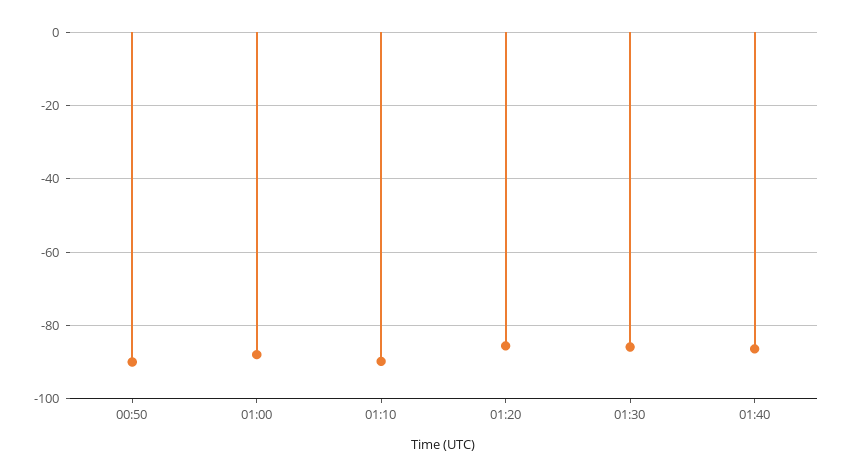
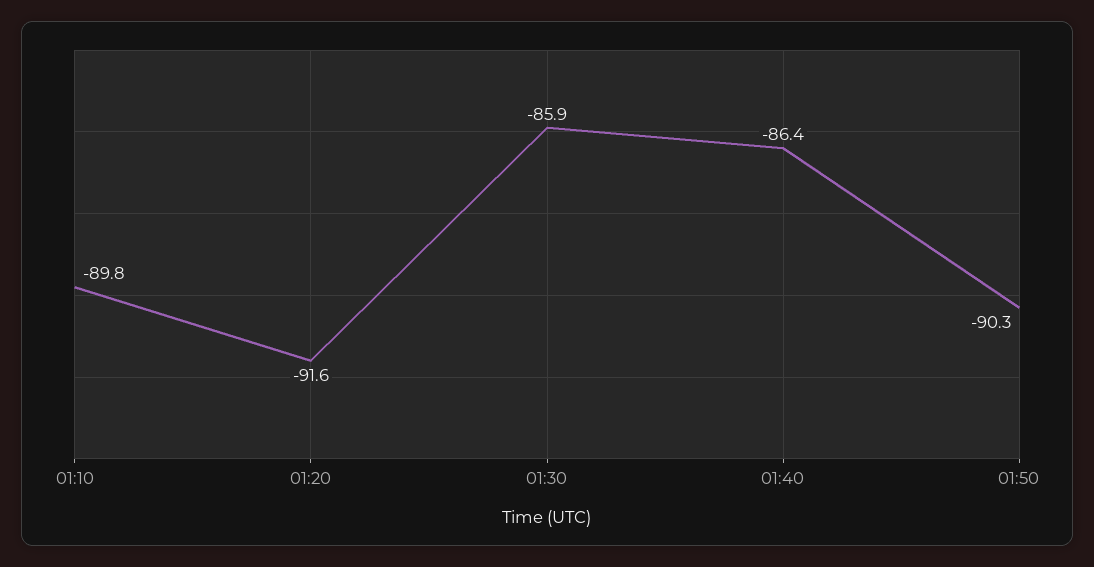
00:50: -90 -> none
01:00: -88 -> none
01:20: -86 -> -91.6
01:50: none -> -90.3

